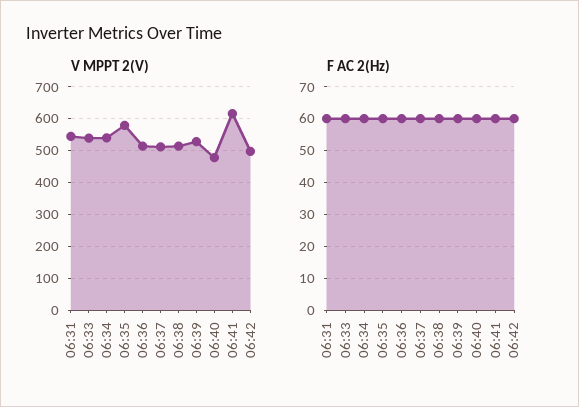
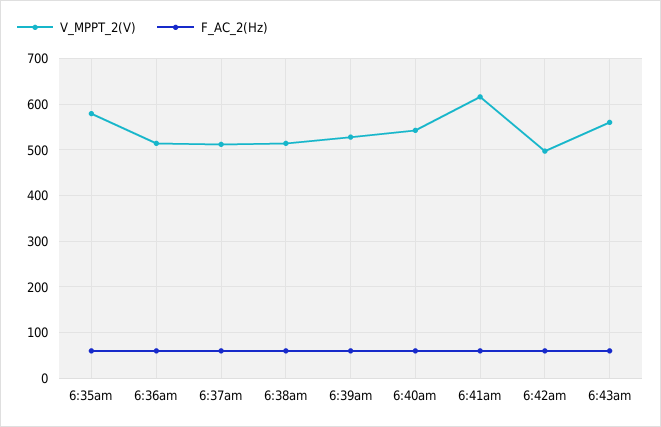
V MPPT 2(V), 06:31: 540 -> none
V MPPT 2(V), 06:33: 540 -> none
V MPPT 2(V), 06:34: 540 -> none
V MPPT 2(V), 06:40: 480 -> 540
F AC 2(Hz), 06:31: 60 -> none
F AC 2(Hz), 06:33: 60 -> none
F AC 2(Hz), 06:34: 60 -> none
V MPPT 2(V), 6:43am: none -> 560
F AC 2(Hz), 6:43am: none -> 60

